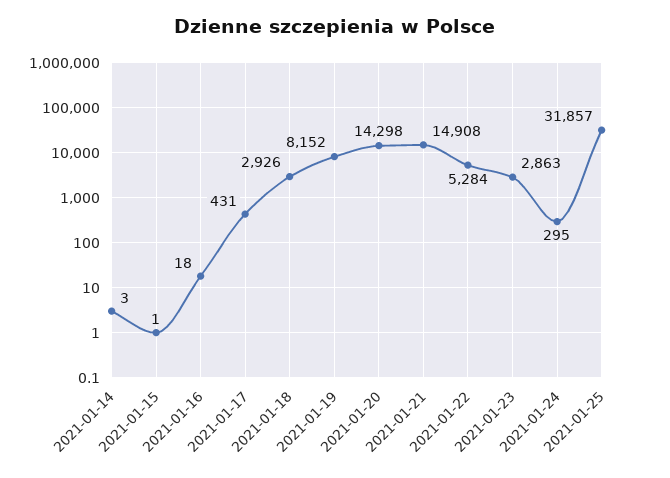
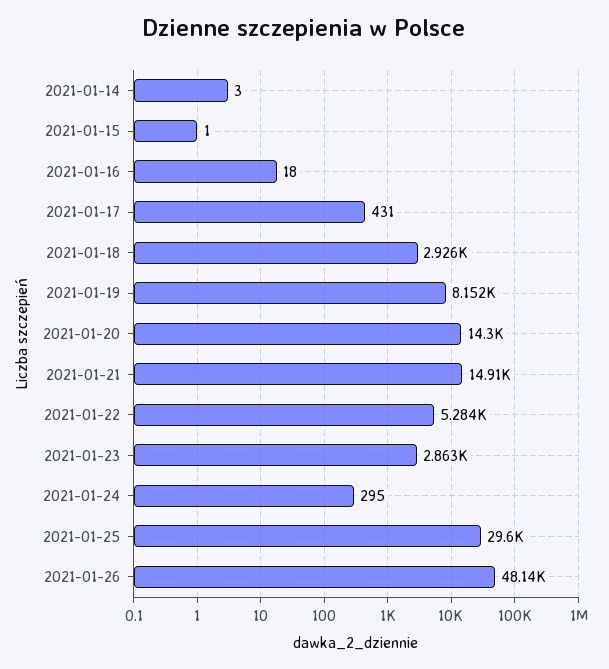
2021-01-25: 31857 -> 29600
2021-01-26: none -> 48140

